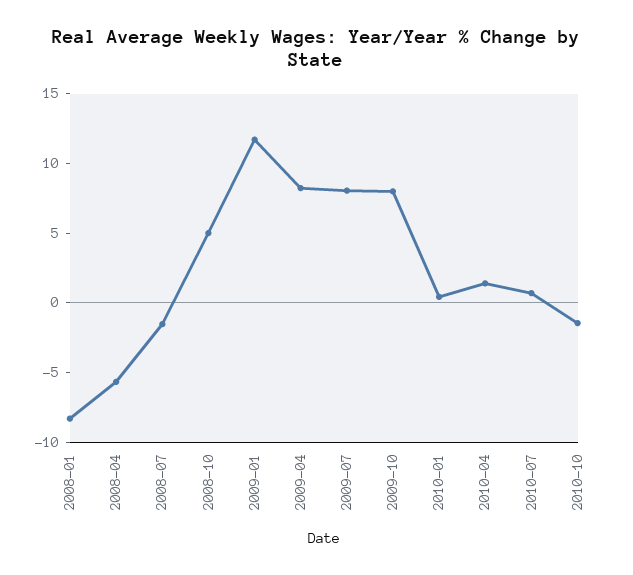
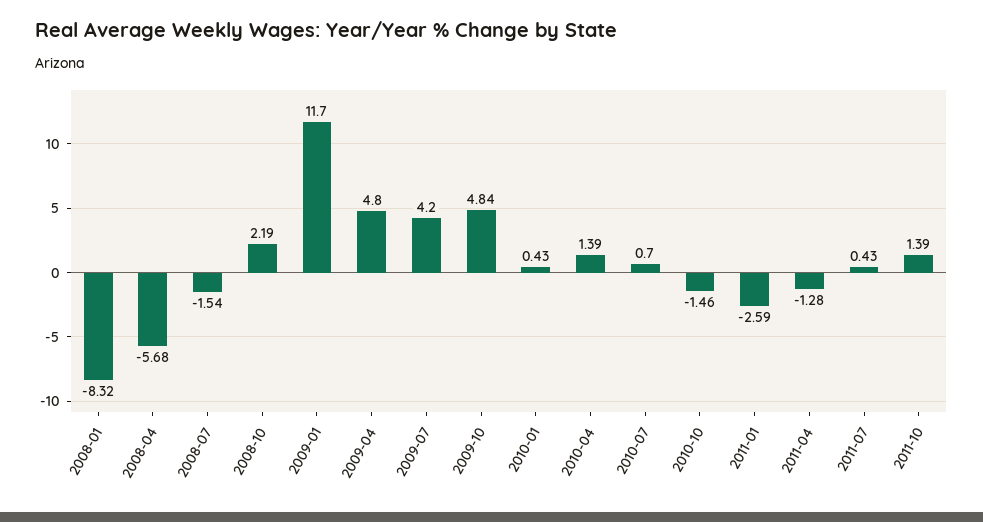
2008-10: 5 -> 2.19
2009-04: 8 -> 4.8
2009-07: 8 -> 4.2
2009-10: 8 -> 4.84
2011-01: none -> -2.59
2011-04: none -> -1.28
2011-07: none -> 0.43
2011-10: none -> 1.39

